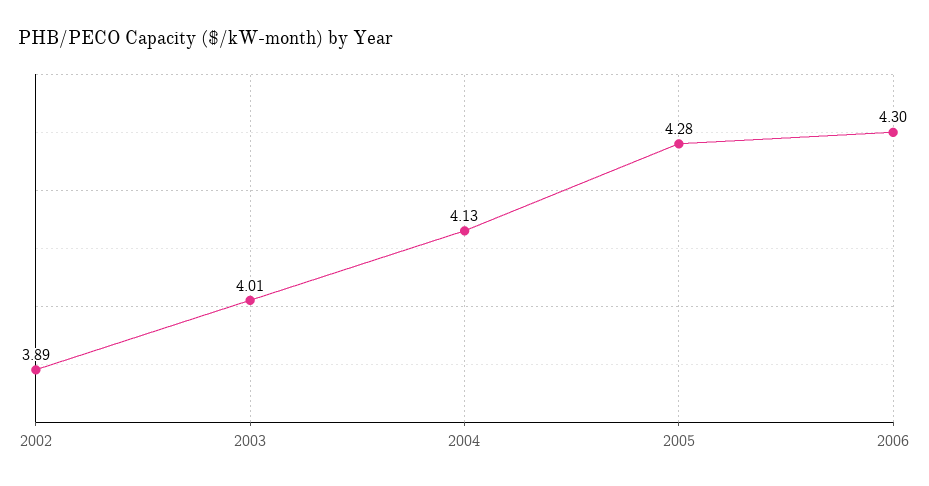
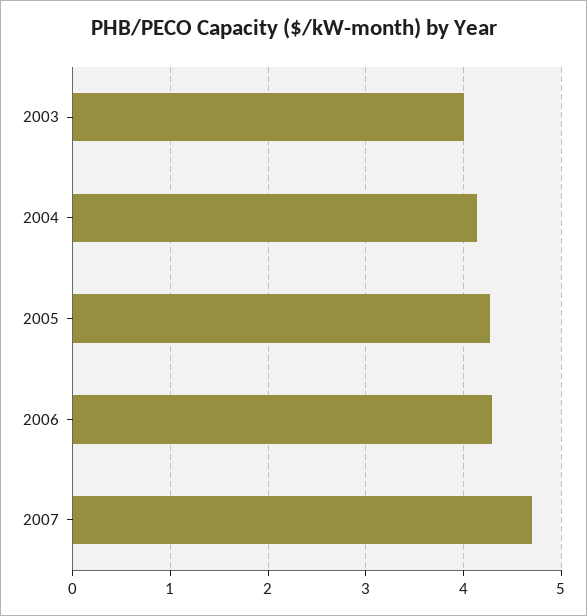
2002: 3.89 -> none
2007: none -> 4.7

